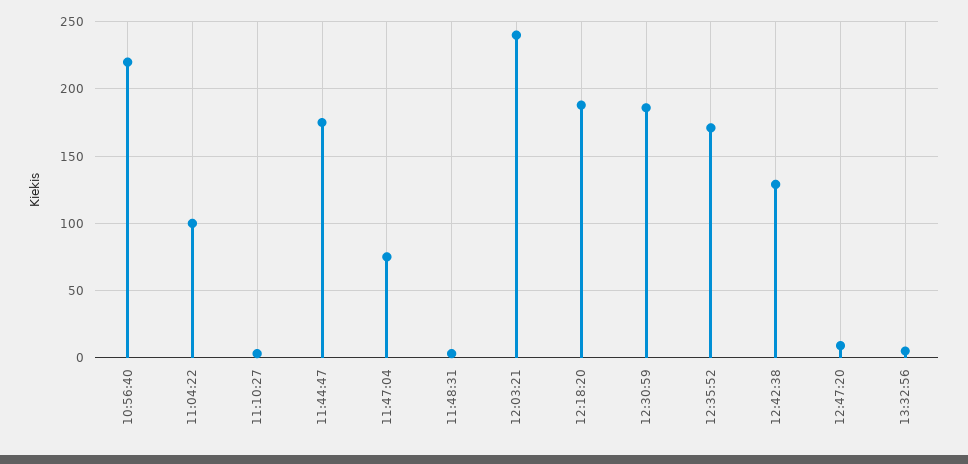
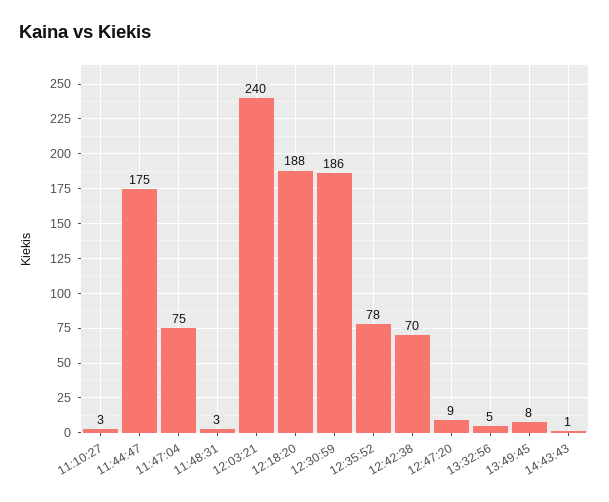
10:56:40: 220 -> none
11:04:22: 100 -> none
12:35:52: 170 -> 78
12:42:38: 130 -> 70
13:49:45: none -> 8
14:43:43: none -> 1

